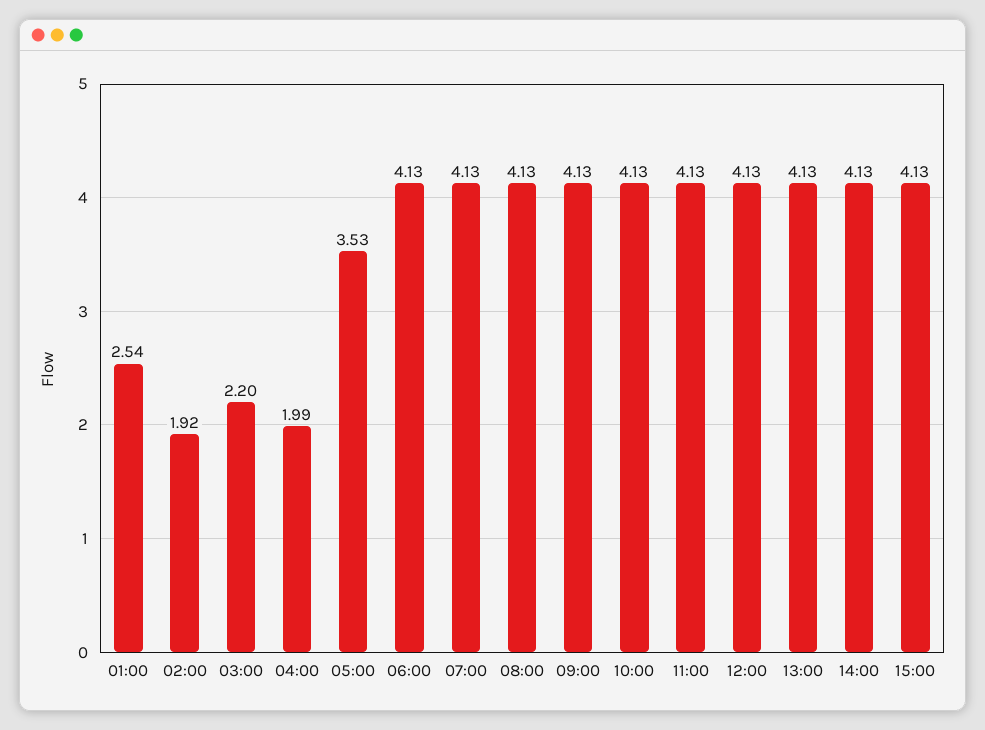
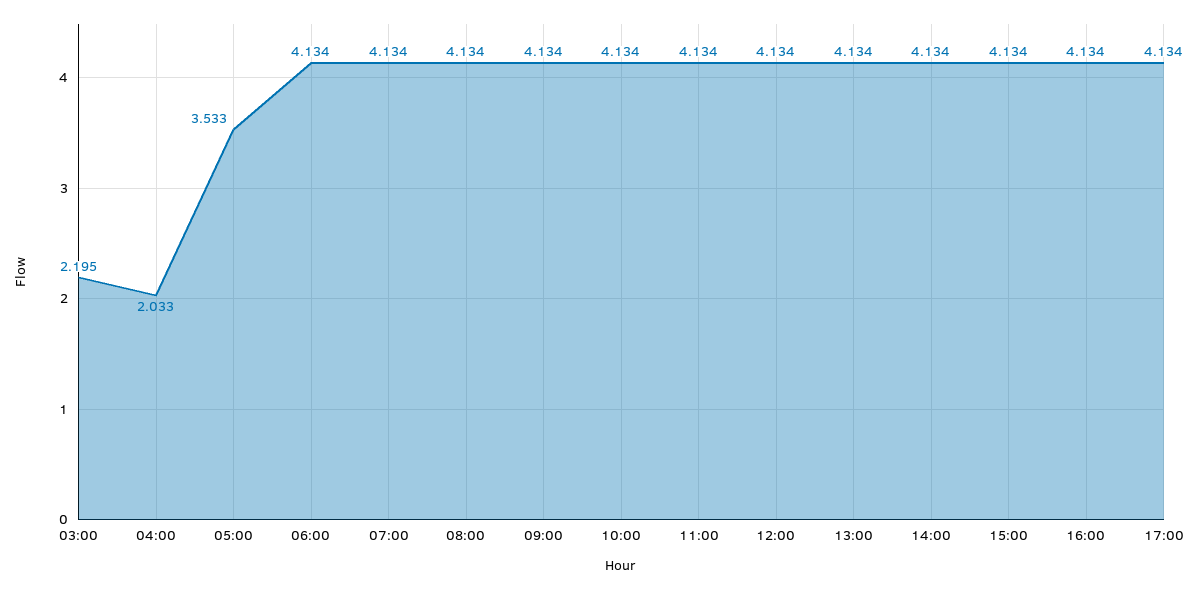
01:00: 2.54 -> none
02:00: 1.92 -> none
04:00: 1.99 -> 2.033
16:00: none -> 4.134
17:00: none -> 4.134

